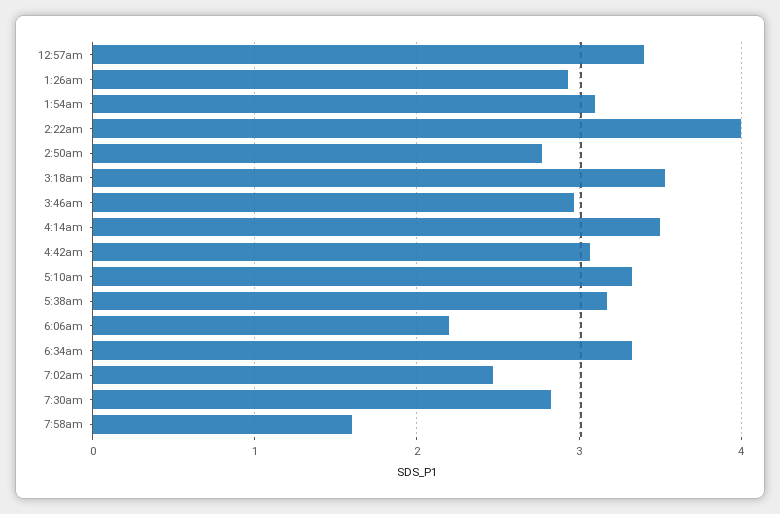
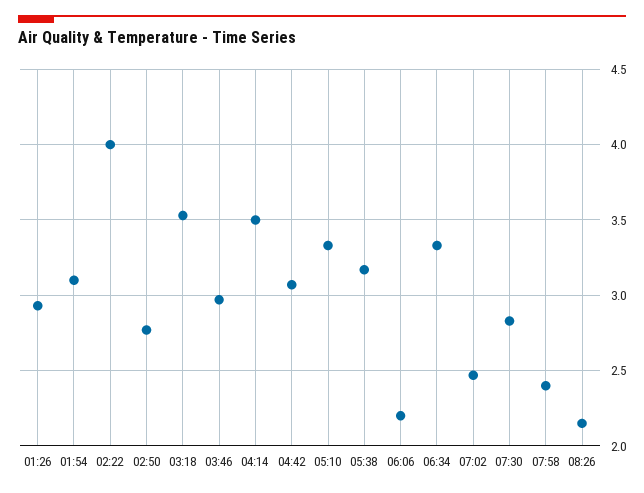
12:57am: 3.4 -> none
7:58am: 1.6 -> 2.4
08:26: none -> 2.15

